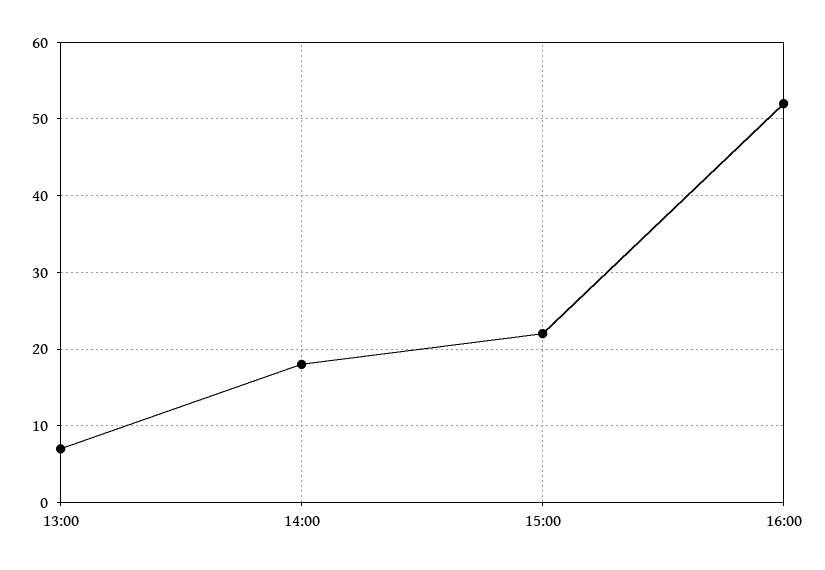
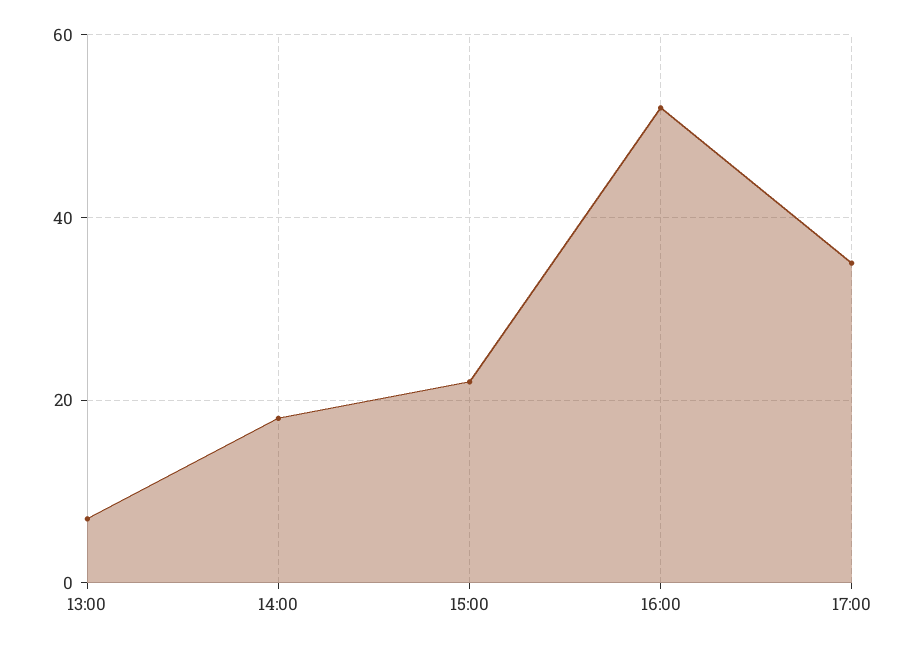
17:00: none -> 35

